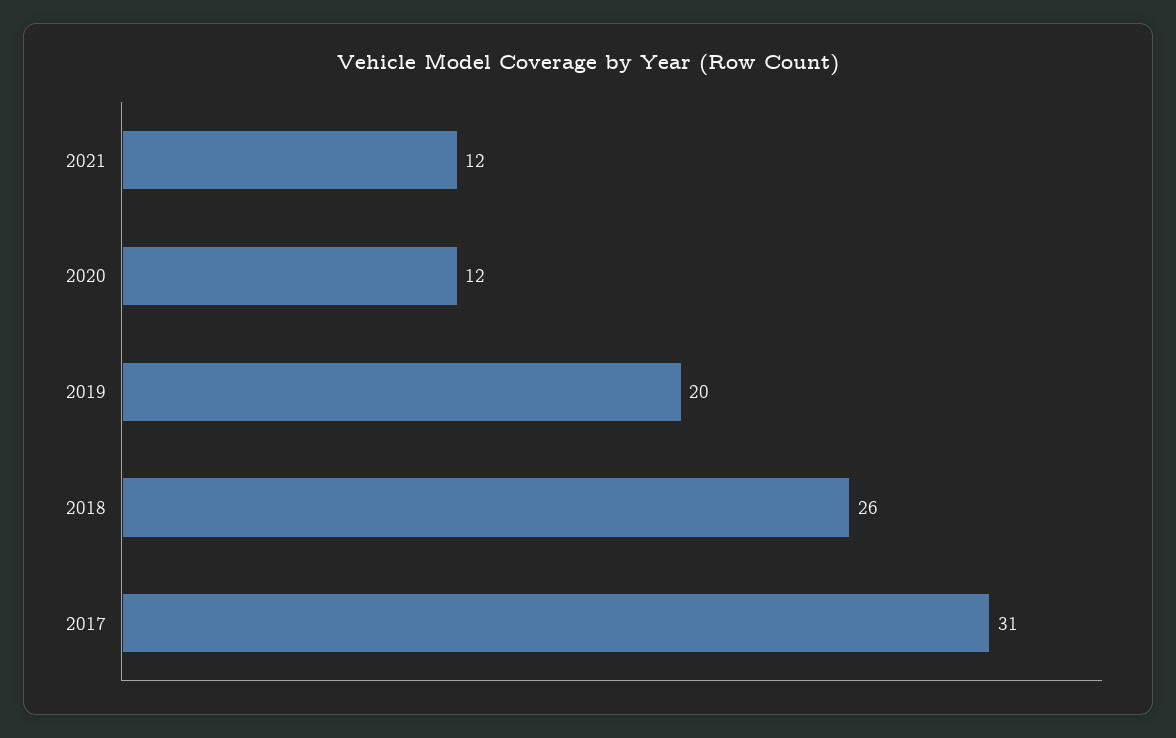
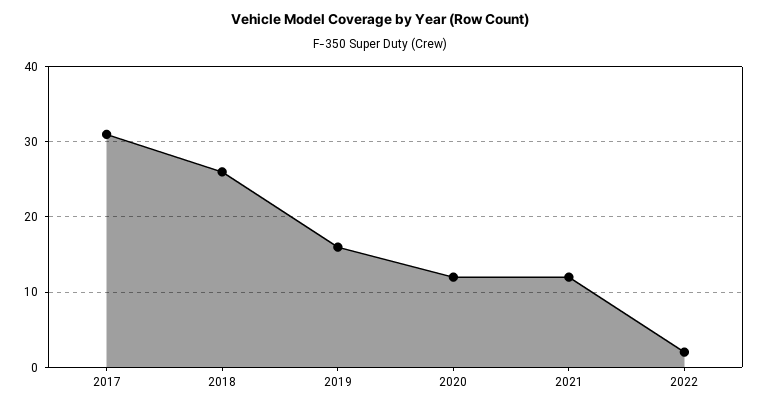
2019: 20 -> 16
2022: none -> 2

